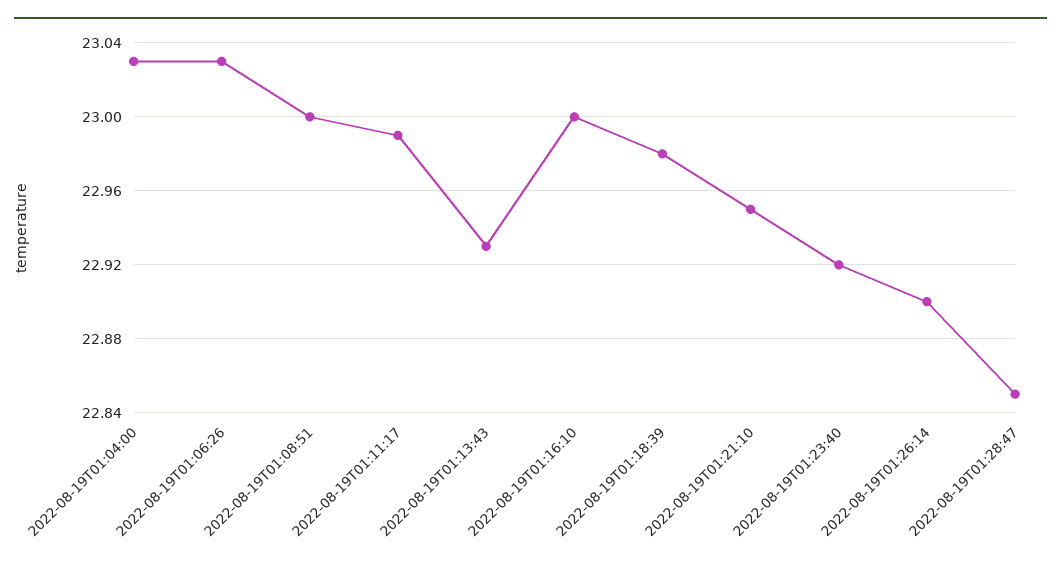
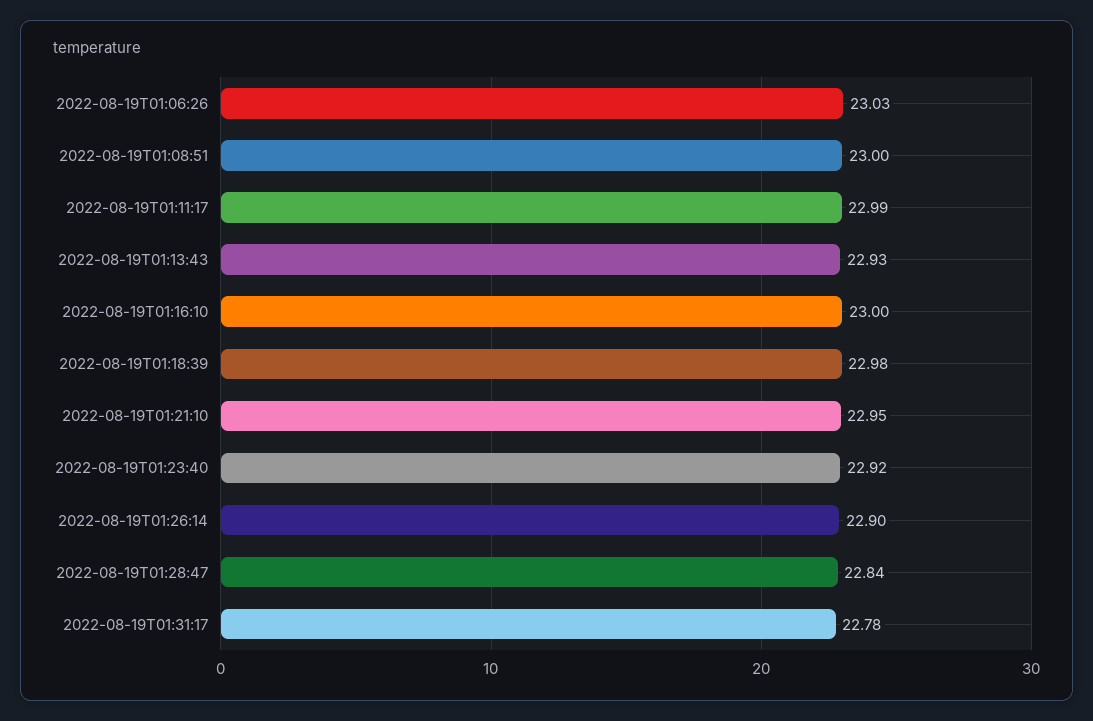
2022-08-19T01:04:00: 23.03 -> none
2022-08-19T01:28:47: 22.85 -> 22.84
2022-08-19T01:31:17: none -> 22.78

